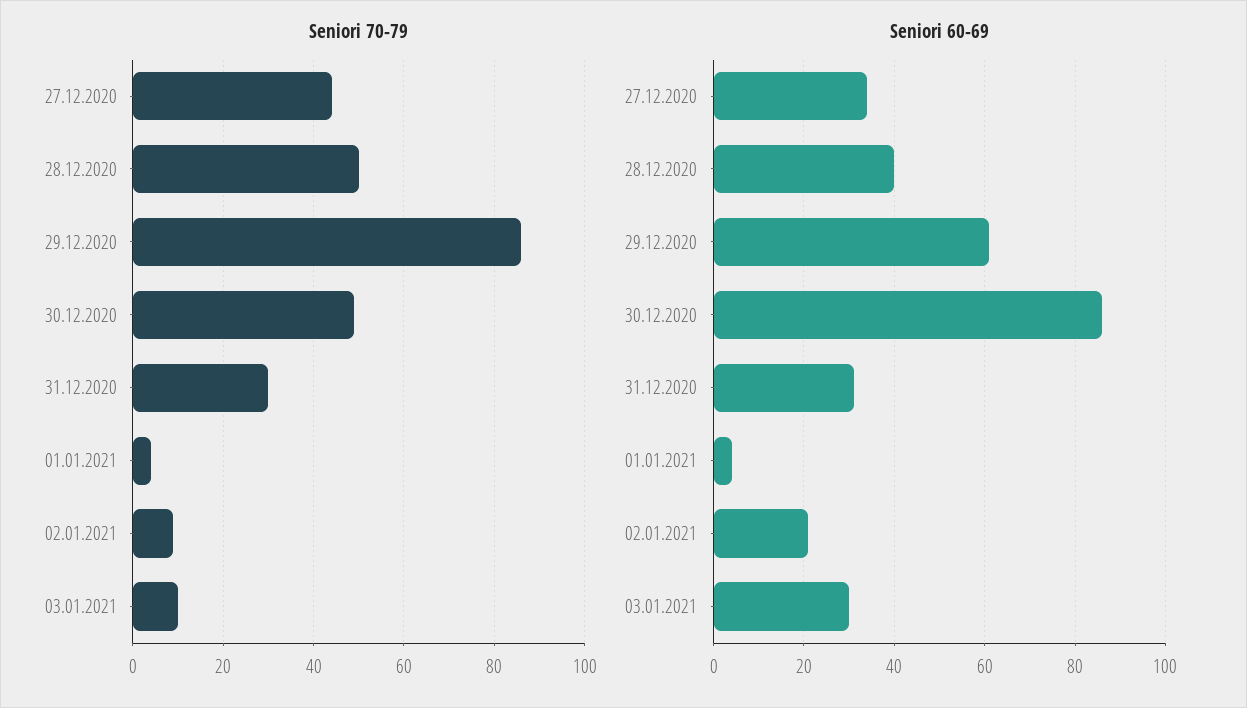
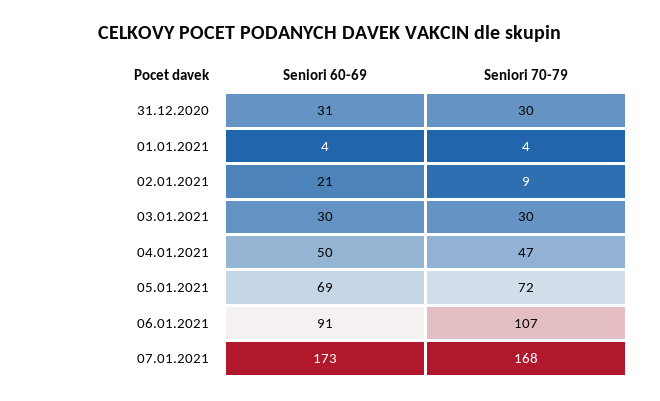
Seniori 70-79, 27.12.2020: 45 -> none
Seniori 70-79, 28.12.2020: 50 -> none
Seniori 70-79, 29.12.2020: 85 -> none
Seniori 70-79, 30.12.2020: 50 -> none
Seniori 70-79, 03.01.2021: 10 -> 30
Seniori 60-69, 27.12.2020: 35 -> none
Seniori 60-69, 28.12.2020: 40 -> none
Seniori 60-69, 29.12.2020: 60 -> none
Seniori 60-69, 30.12.2020: 85 -> none
Seniori 60-69, 04.01.2021: none -> 50
Seniori 70-79, 04.01.2021: none -> 47
Seniori 60-69, 05.01.2021: none -> 69
Seniori 70-79, 05.01.2021: none -> 72
Seniori 60-69, 06.01.2021: none -> 91
Seniori 70-79, 06.01.2021: none -> 107
Seniori 60-69, 07.01.2021: none -> 173
Seniori 70-79, 07.01.2021: none -> 168

